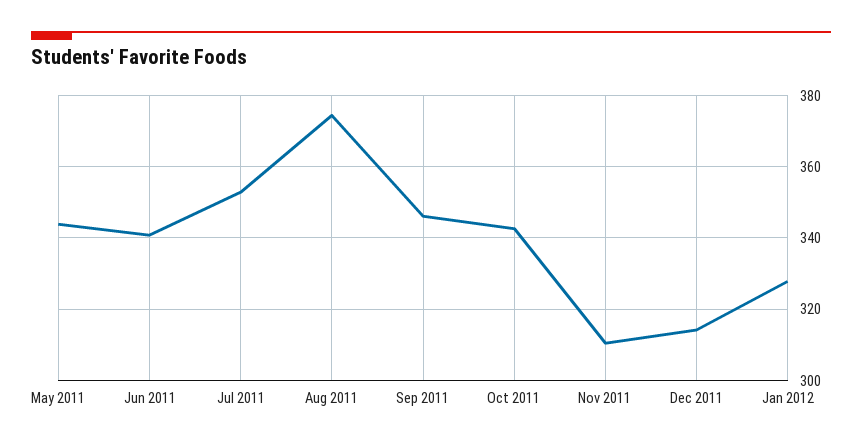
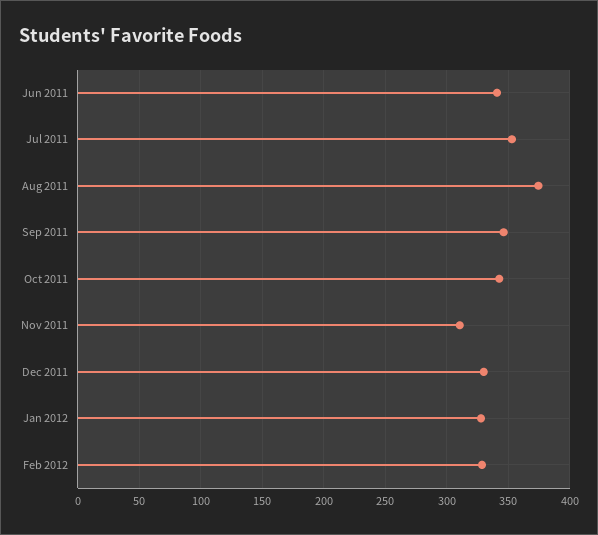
May 2011: 344 -> none
Dec 2011: 314 -> 330
Feb 2012: none -> 330

